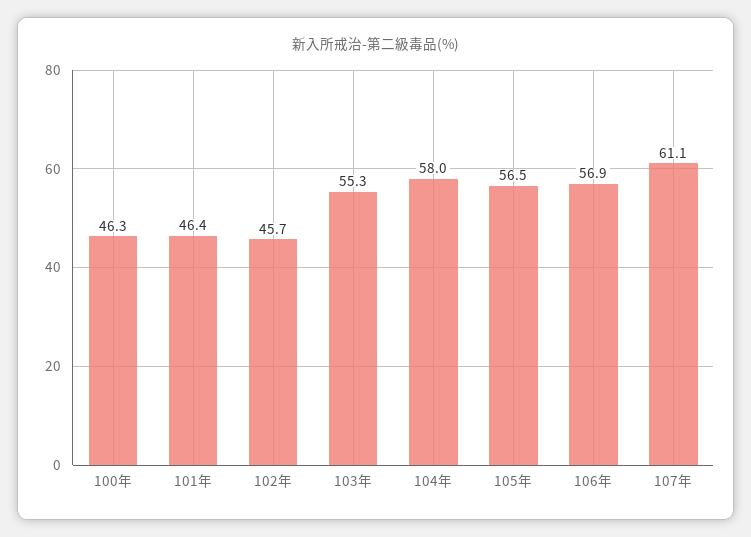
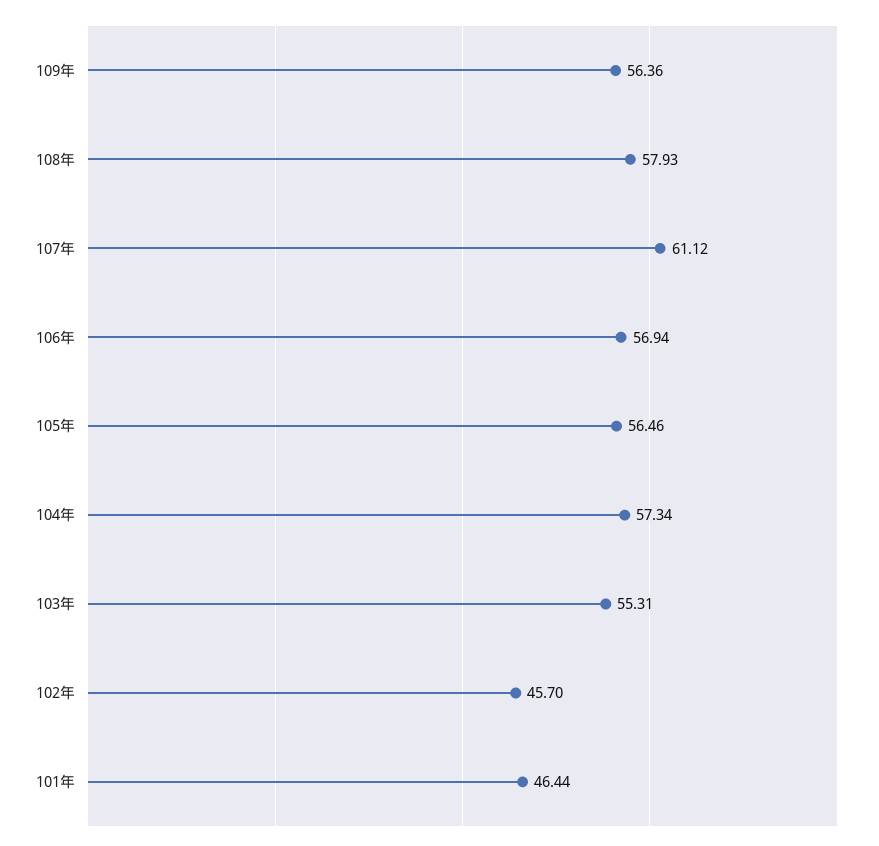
100年: 46.3 -> none
104年: 58 -> 57.34
109年: none -> 56.36
108年: none -> 57.93

